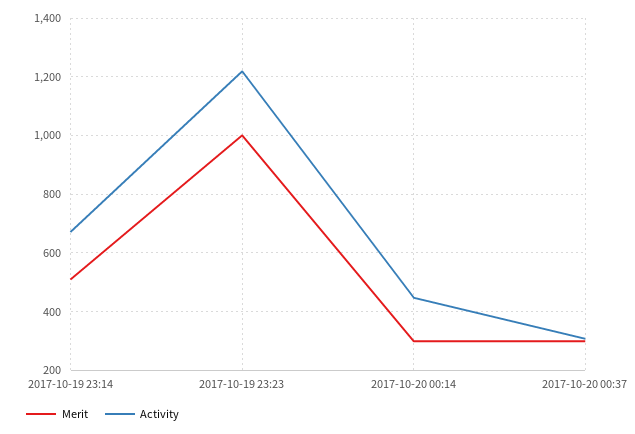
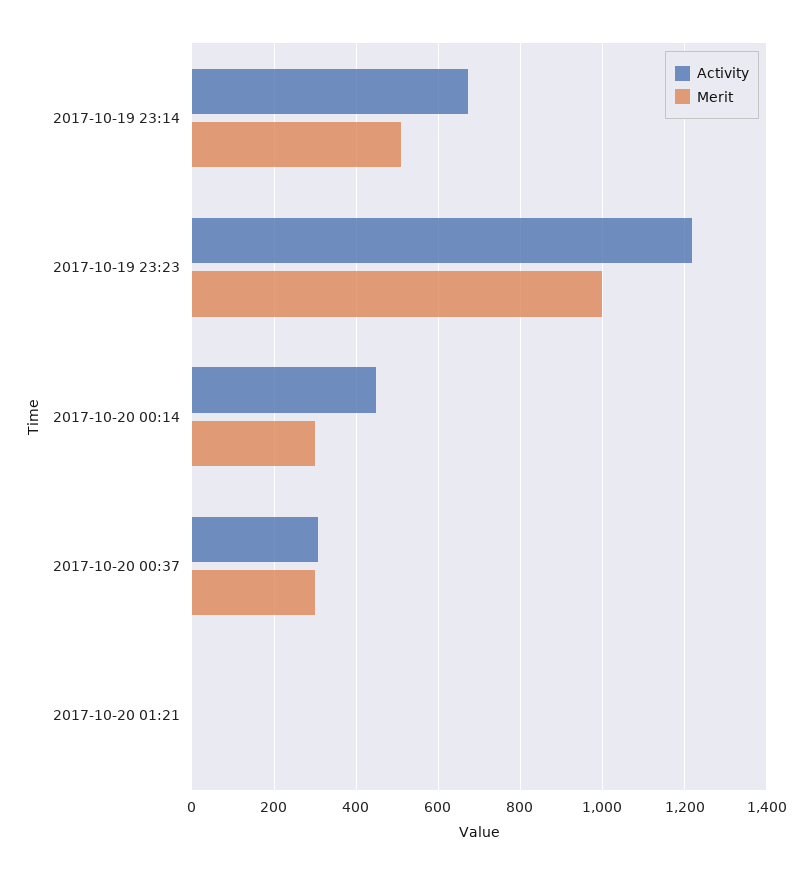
Activity, 2017-10-20 01:21: none -> 0
Merit, 2017-10-20 01:21: none -> 0

